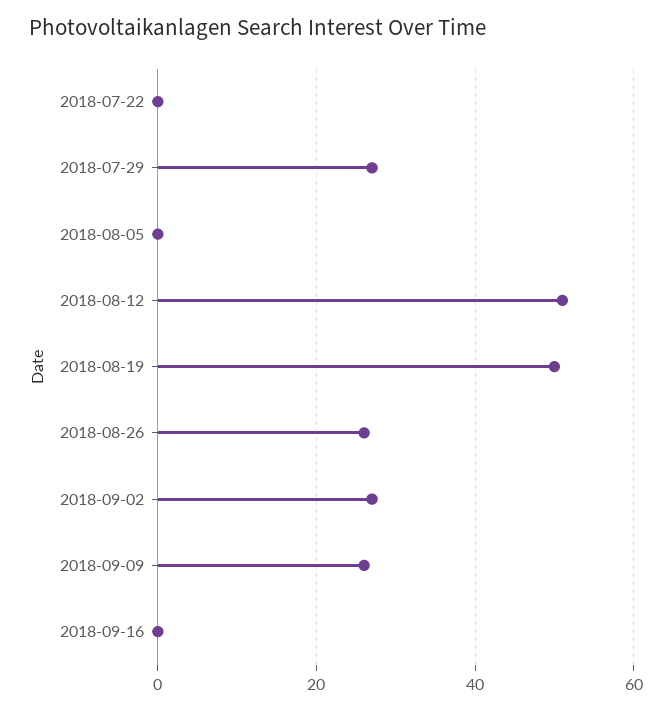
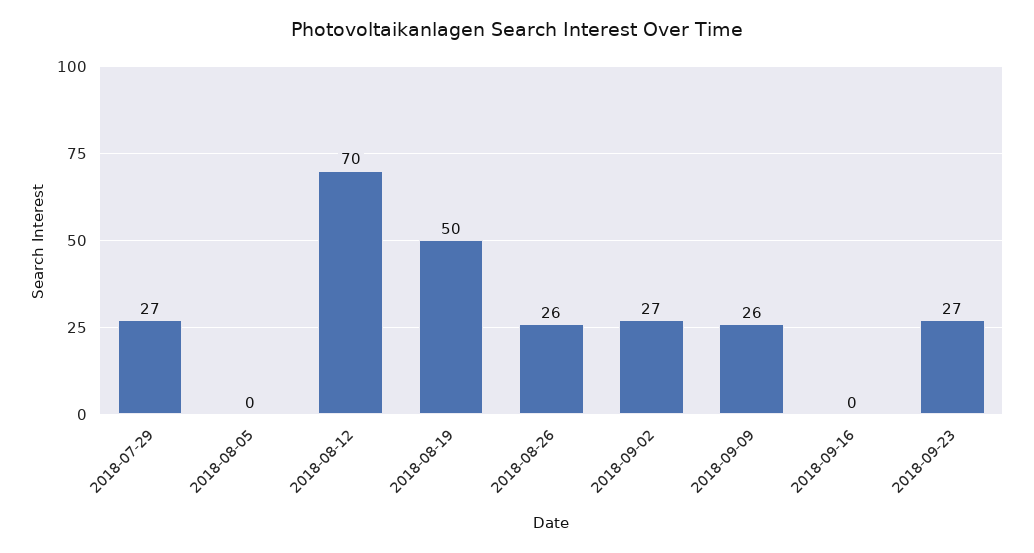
2018-07-22: 0 -> none
2018-08-12: 50 -> 70
2018-09-23: none -> 27

